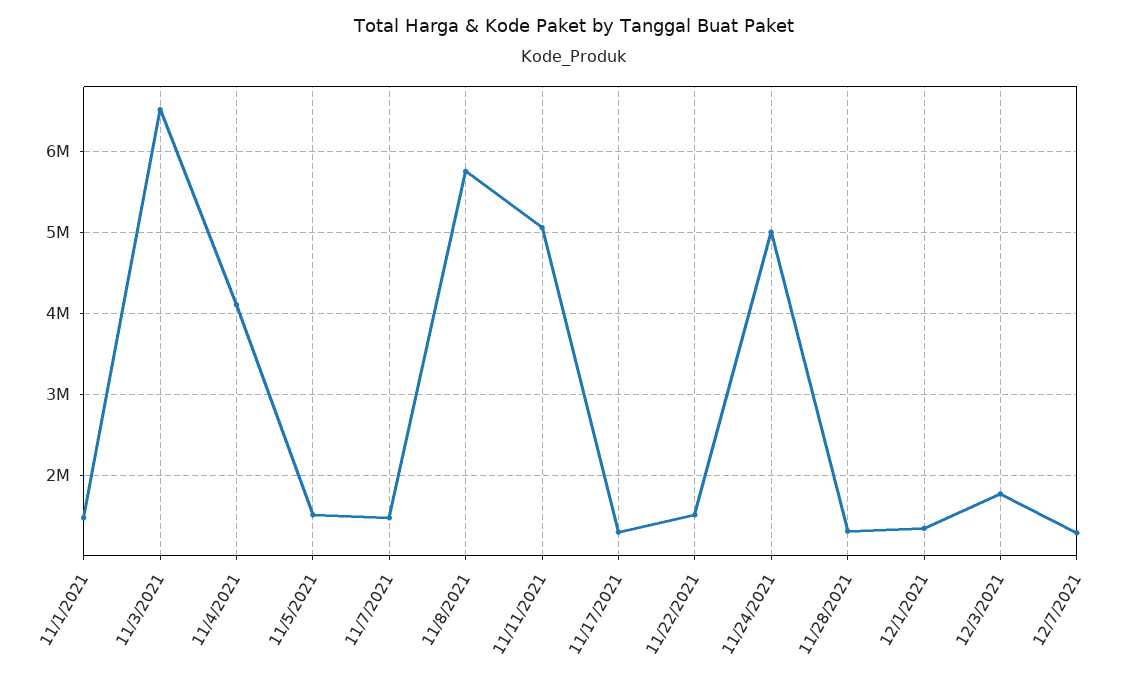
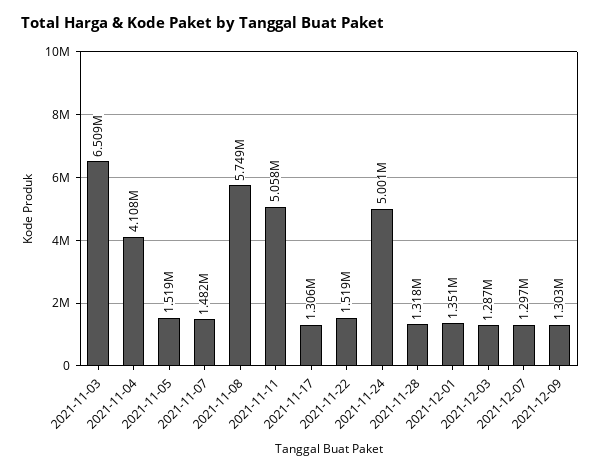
11/1/2021: 1500000 -> none
12/3/2021: 1800000 -> 1287000
2021-12-09: none -> 1303000

